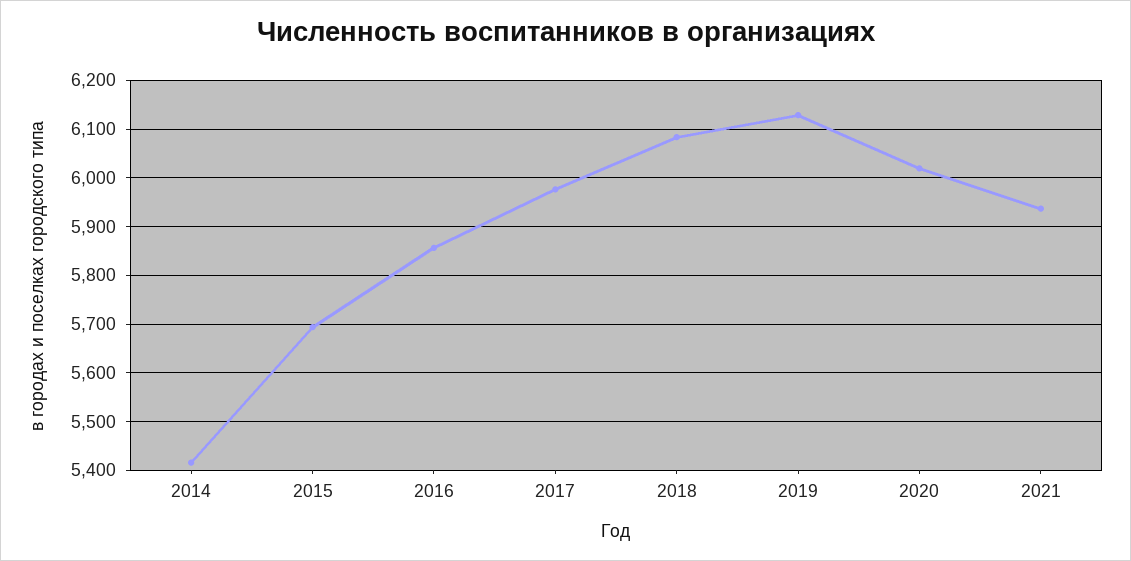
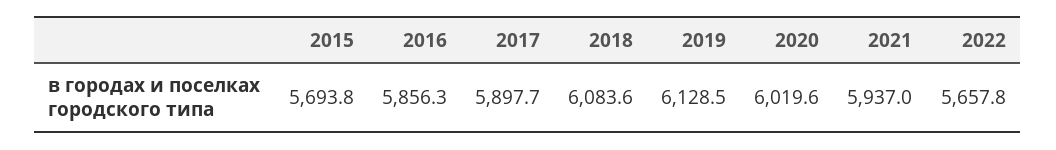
2014: 5420 -> none
2017: 5980 -> 5897.7
2022: none -> 5657.8

